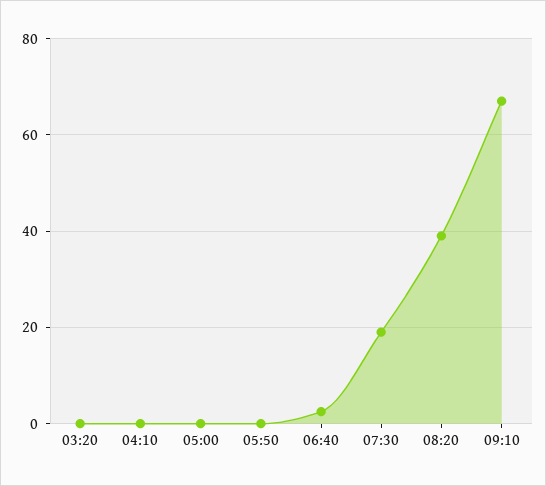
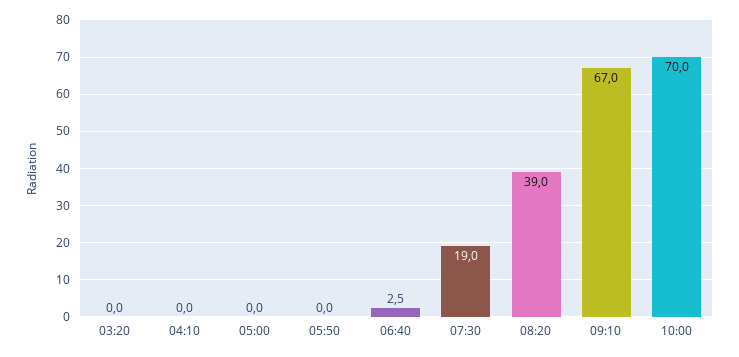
10:00: none -> 70

